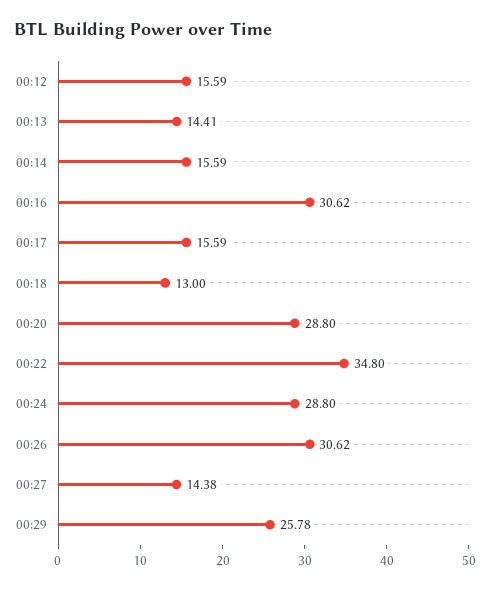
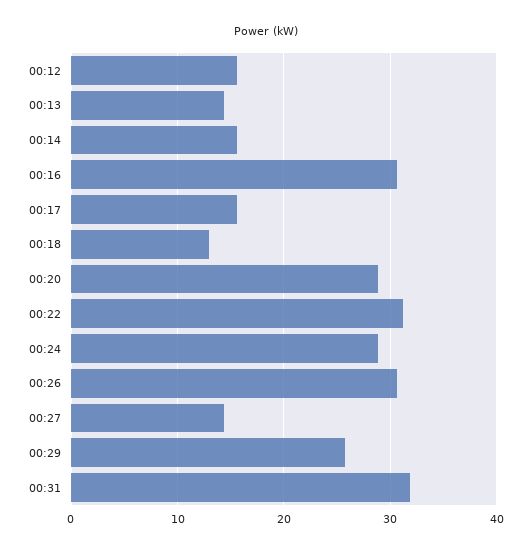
00:22: 34.8 -> 31
00:31: none -> 32

